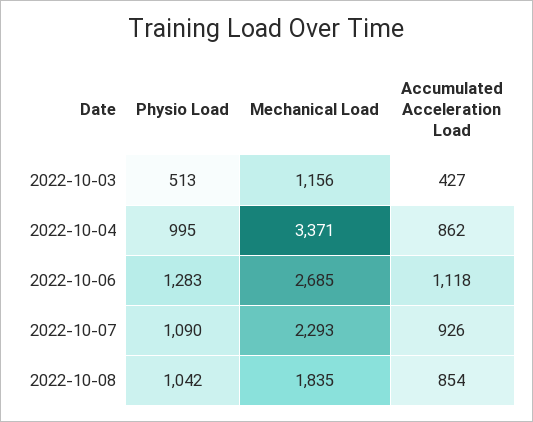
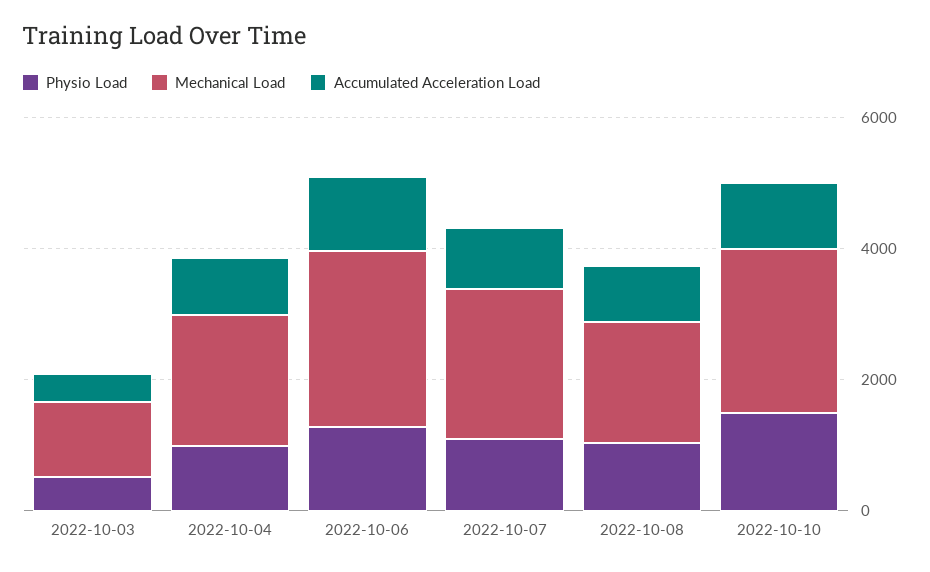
Mechanical Load, 2022-10-04: 3371 -> 2000
Physio Load, 2022-10-10: none -> 1500
Mechanical Load, 2022-10-10: none -> 2500
Accumulated Acceleration Load, 2022-10-10: none -> 1000

